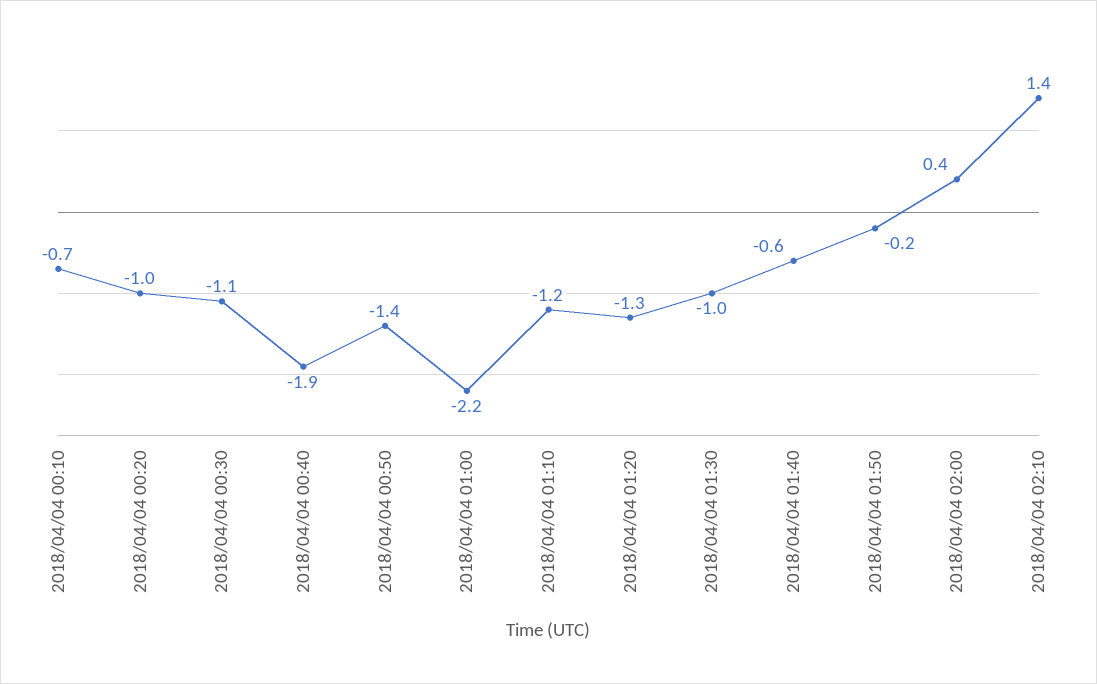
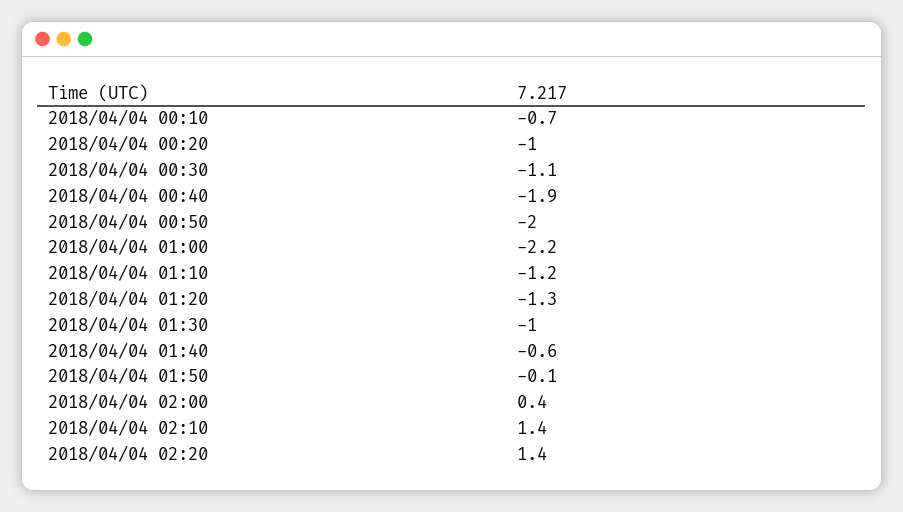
2018/04/04 00:50: -1.4 -> -2
2018/04/04 01:50: -0.2 -> -0.1
2018/04/04 02:20: none -> 1.4

